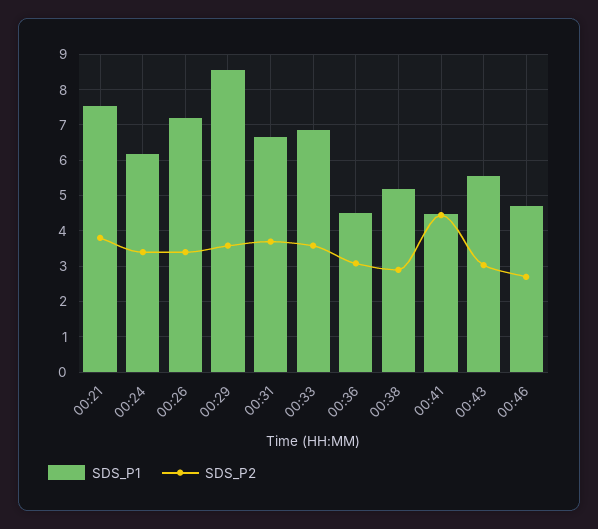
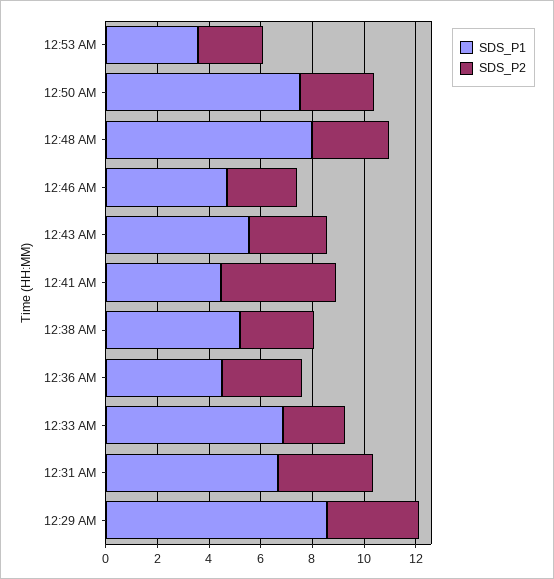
SDS_P1, 00:21: 7.6 -> none
SDS_P2, 00:21: 3.8 -> none
SDS_P1, 00:24: 6.2 -> none
SDS_P2, 00:24: 3.4 -> none
SDS_P1, 00:26: 7.2 -> none
SDS_P2, 00:26: 3.4 -> none
SDS_P2, 00:33: 3.6 -> 2.5
SDS_P1, 12:53 AM: none -> 3.5
SDS_P2, 12:53 AM: none -> 2.5
SDS_P1, 12:50 AM: none -> 7.5
SDS_P2, 12:50 AM: none -> 3
SDS_P1, 12:48 AM: none -> 8
SDS_P2, 12:48 AM: none -> 3

